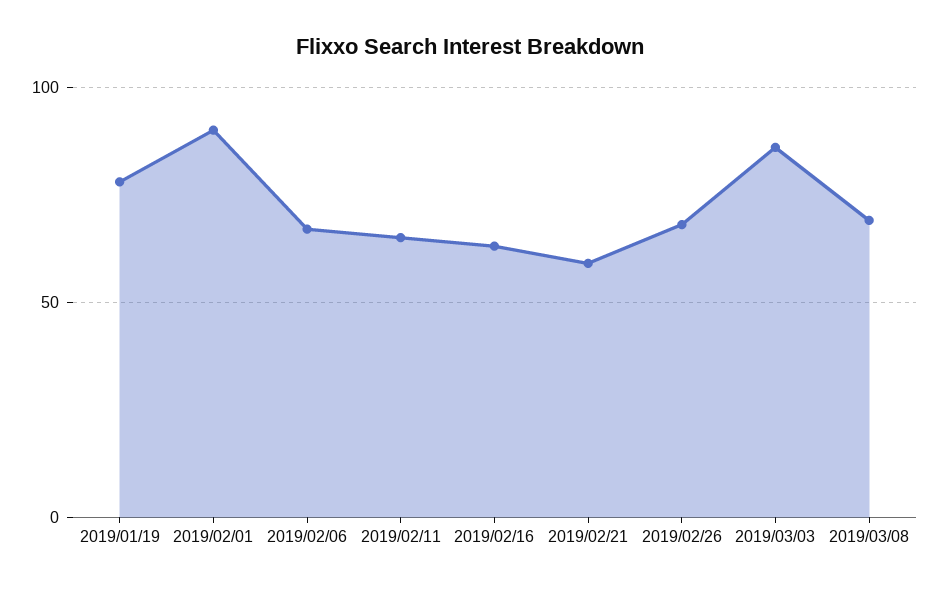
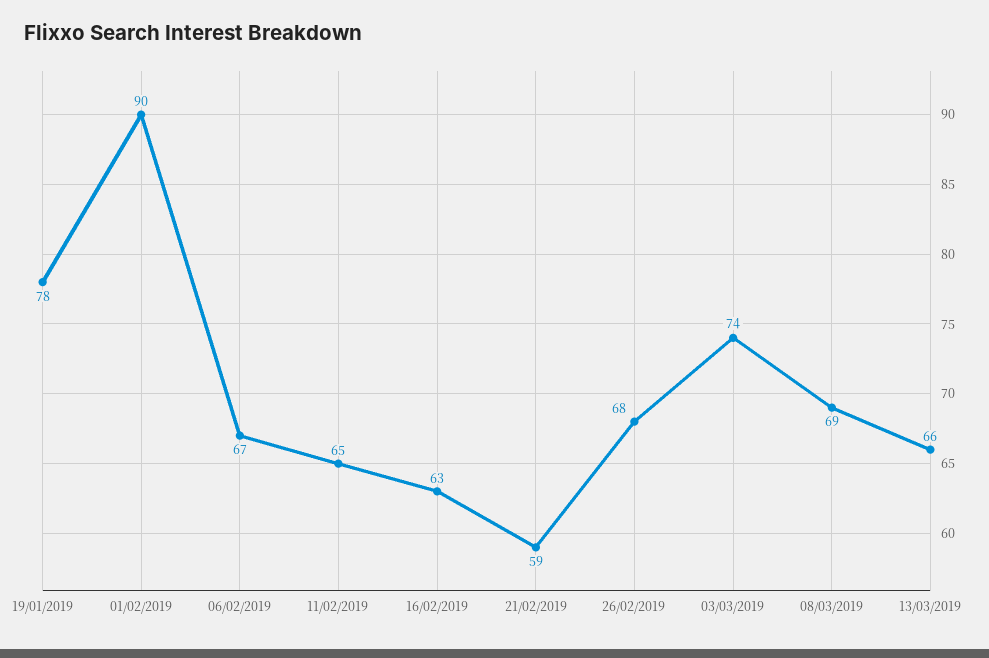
2019/03/03: 85 -> 74
13/03/2019: none -> 66

